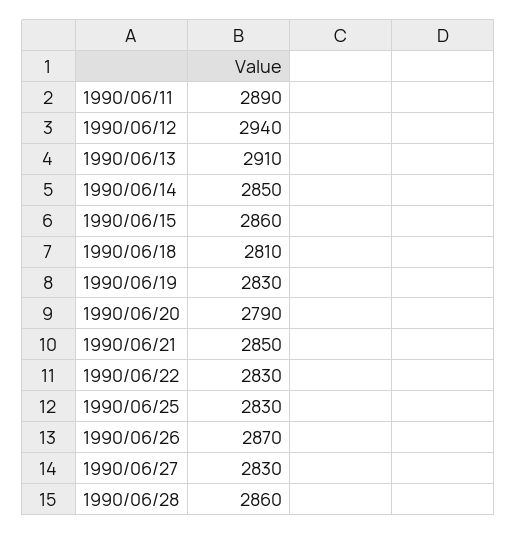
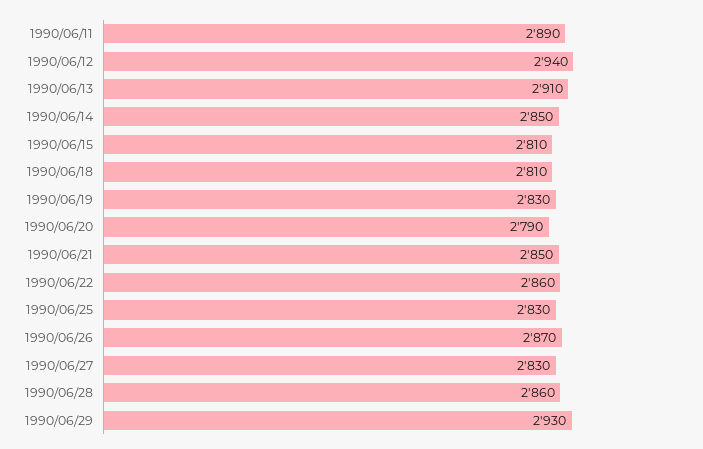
1990/06/15: 2860 -> 2810
1990/06/22: 2830 -> 2860
1990/06/29: none -> 2930

